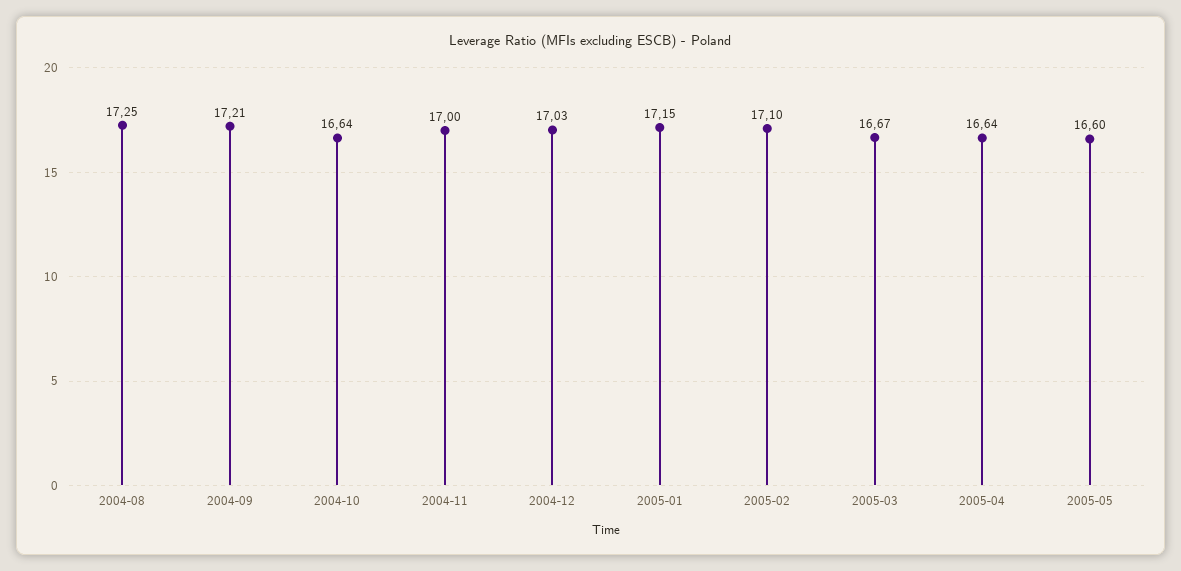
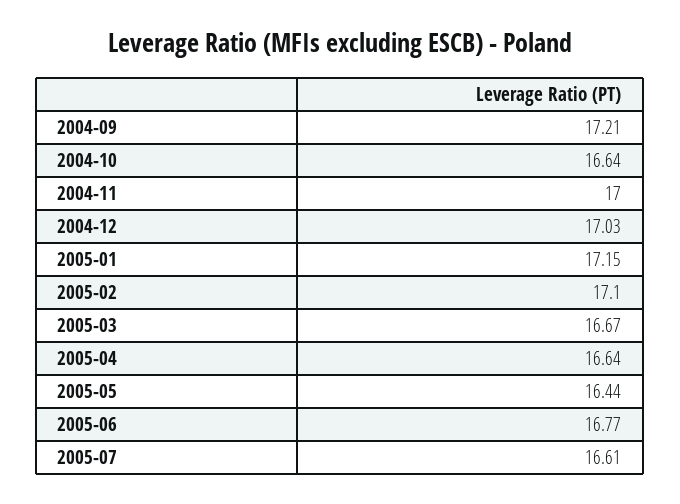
2004-08: 17.25 -> none
2005-05: 16.6 -> 16.44
2005-06: none -> 16.77
2005-07: none -> 16.61

